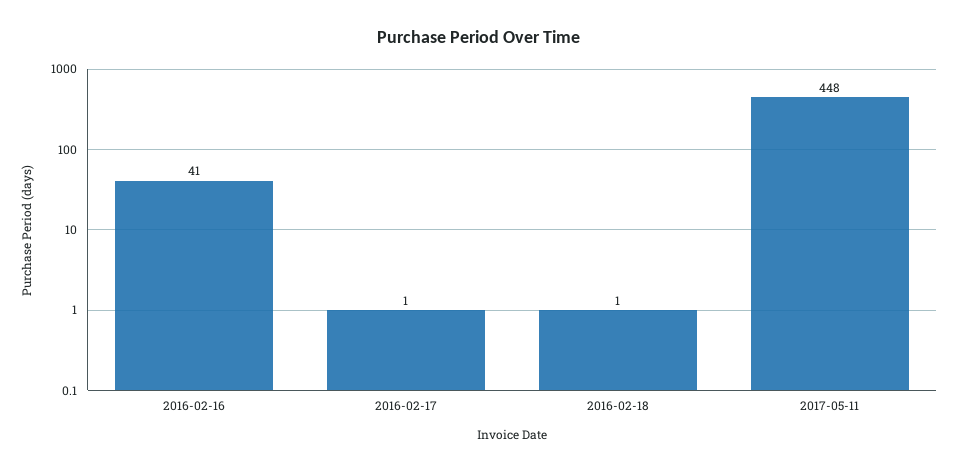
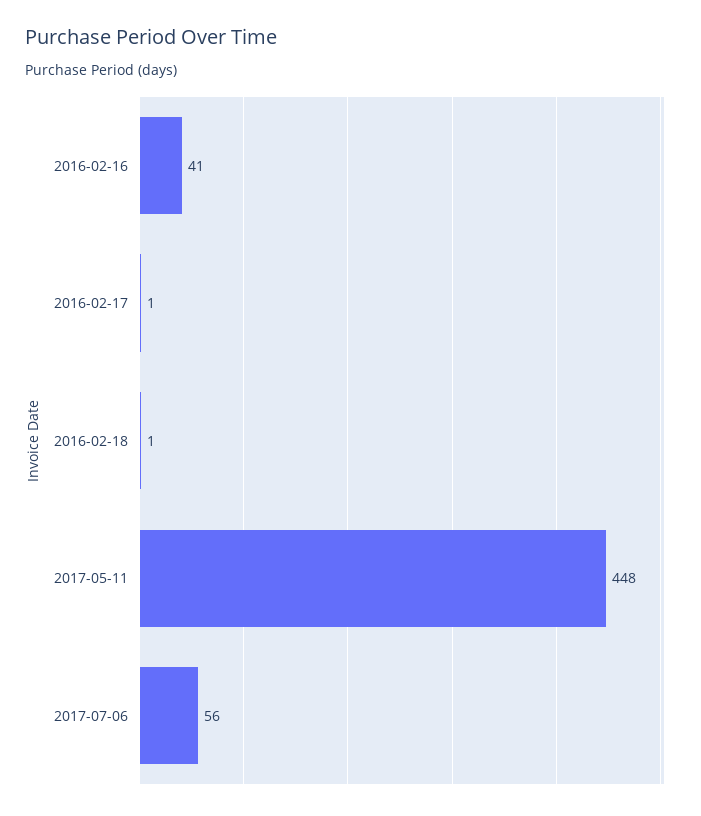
2017-07-06: none -> 56

